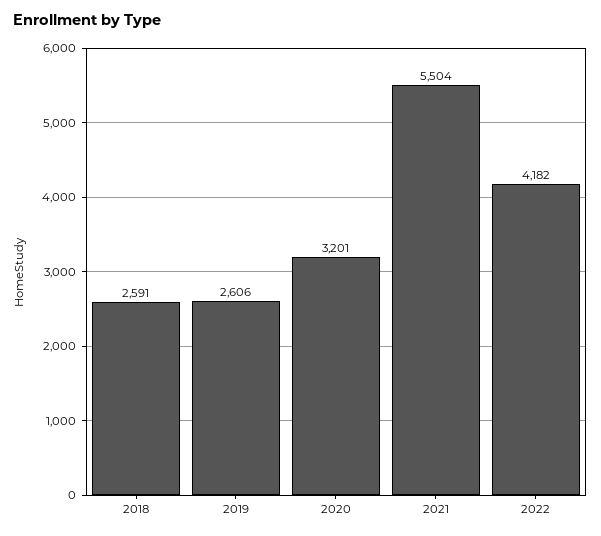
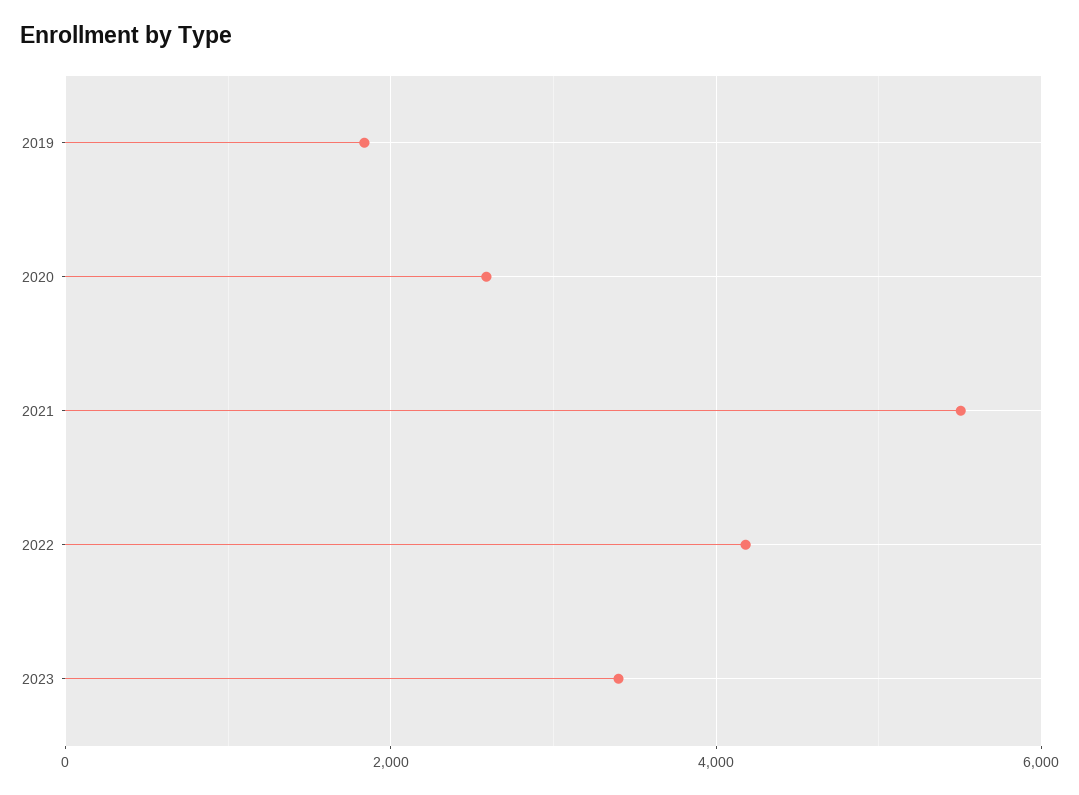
2018: 2591 -> none
2019: 2606 -> 1800
2020: 3201 -> 2600
2023: none -> 3400

